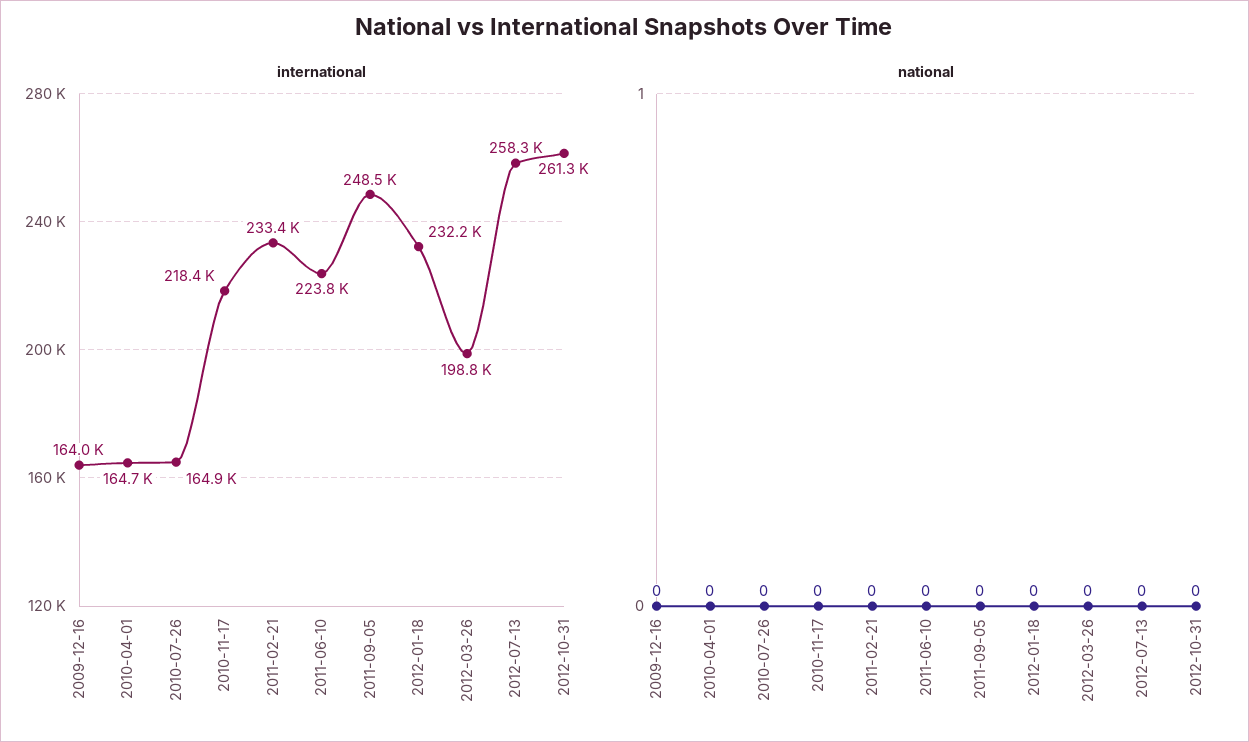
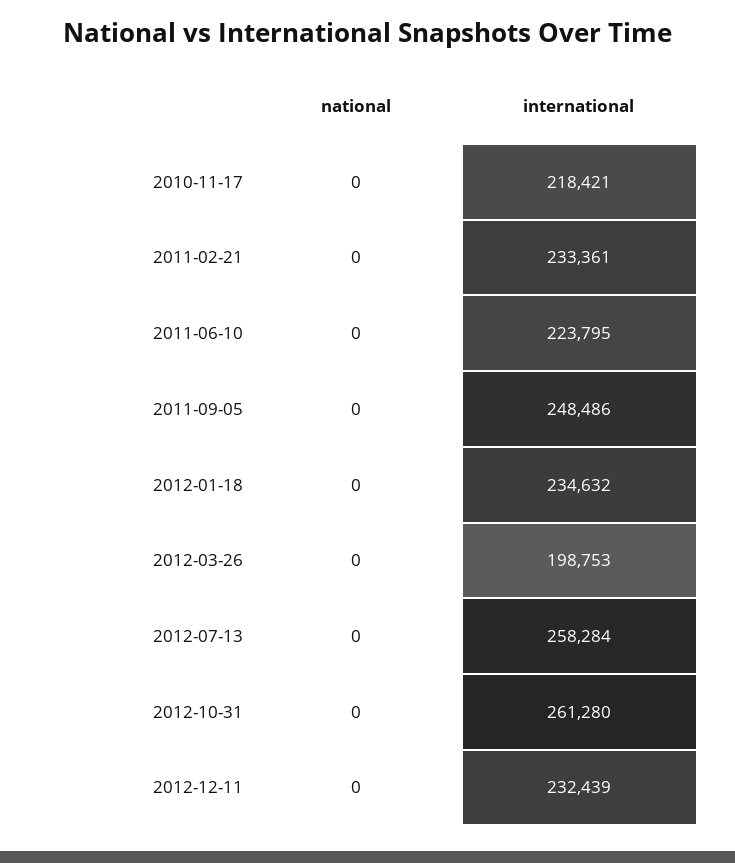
international, 2009-12-16: 164000 -> none
international, 2010-04-01: 164700 -> none
international, 2010-07-26: 164900 -> none
international, 2012-01-18: 232200 -> 234632
national, 2009-12-16: 0 -> none
national, 2010-04-01: 0 -> none
national, 2010-07-26: 0 -> none
national, 2012-12-11: none -> 0
international, 2012-12-11: none -> 232439

